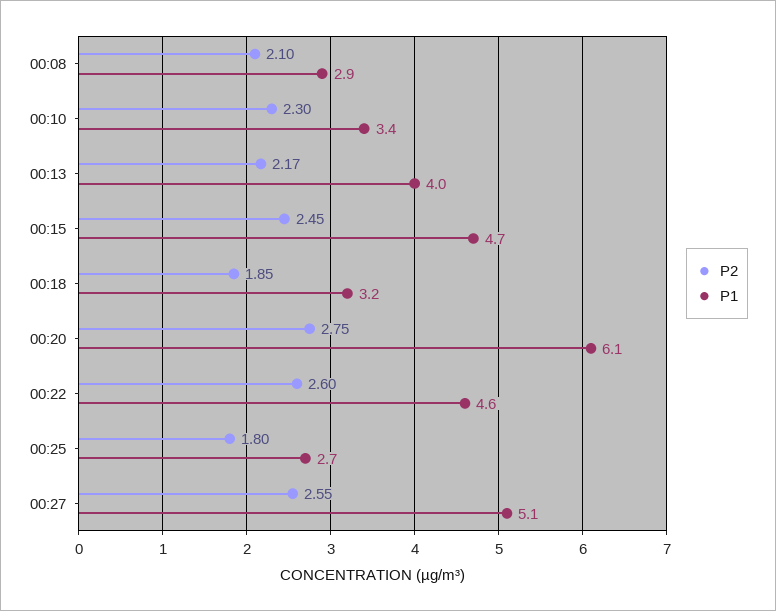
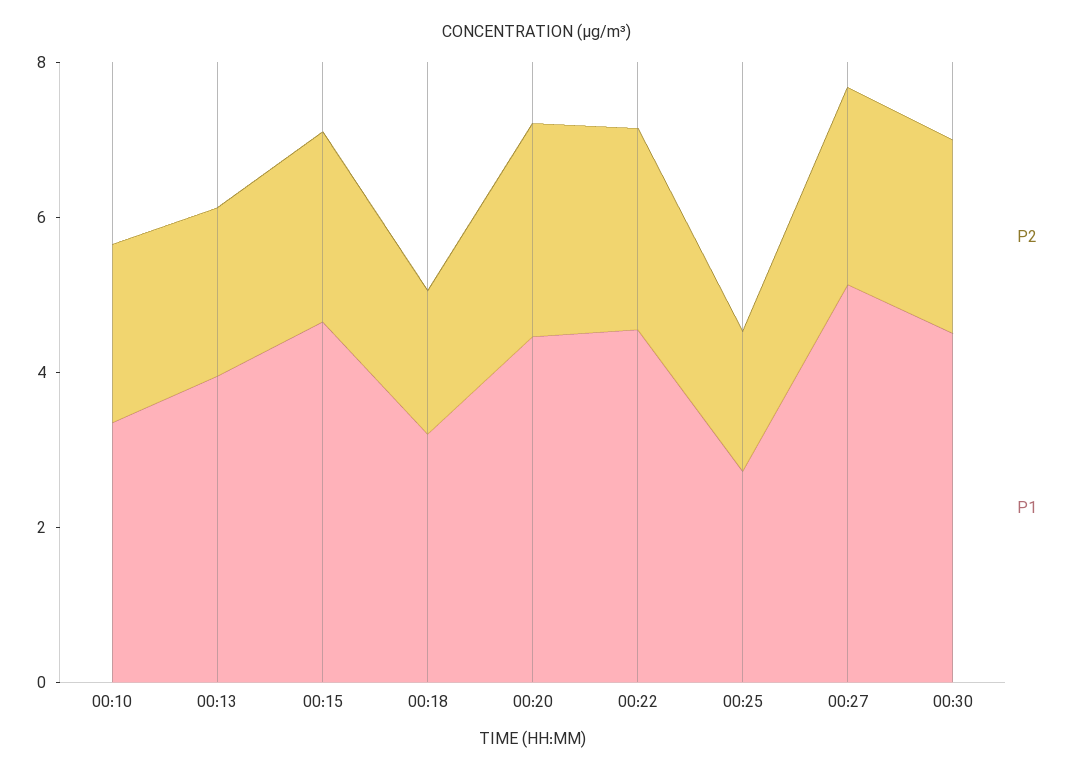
P2, 00:08: 2.1 -> none
P1, 00:08: 2.9 -> none
P1, 00:20: 6.1 -> 4.5
P2, 00:30: none -> 2.5
P1, 00:30: none -> 4.5

